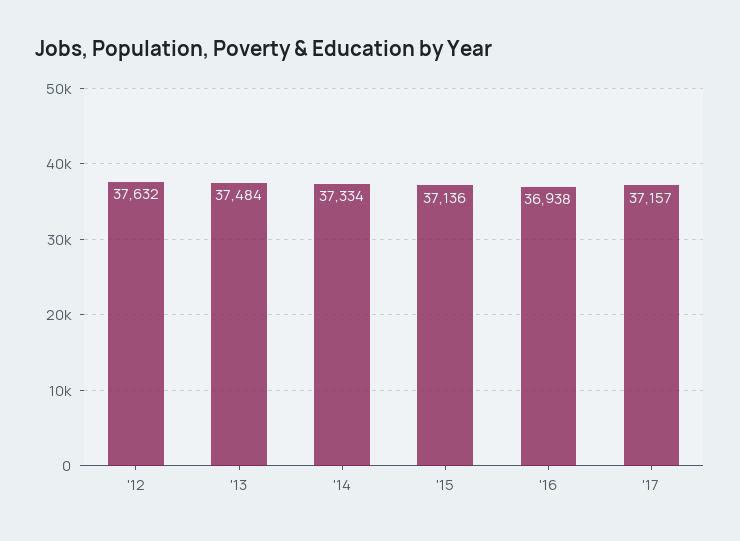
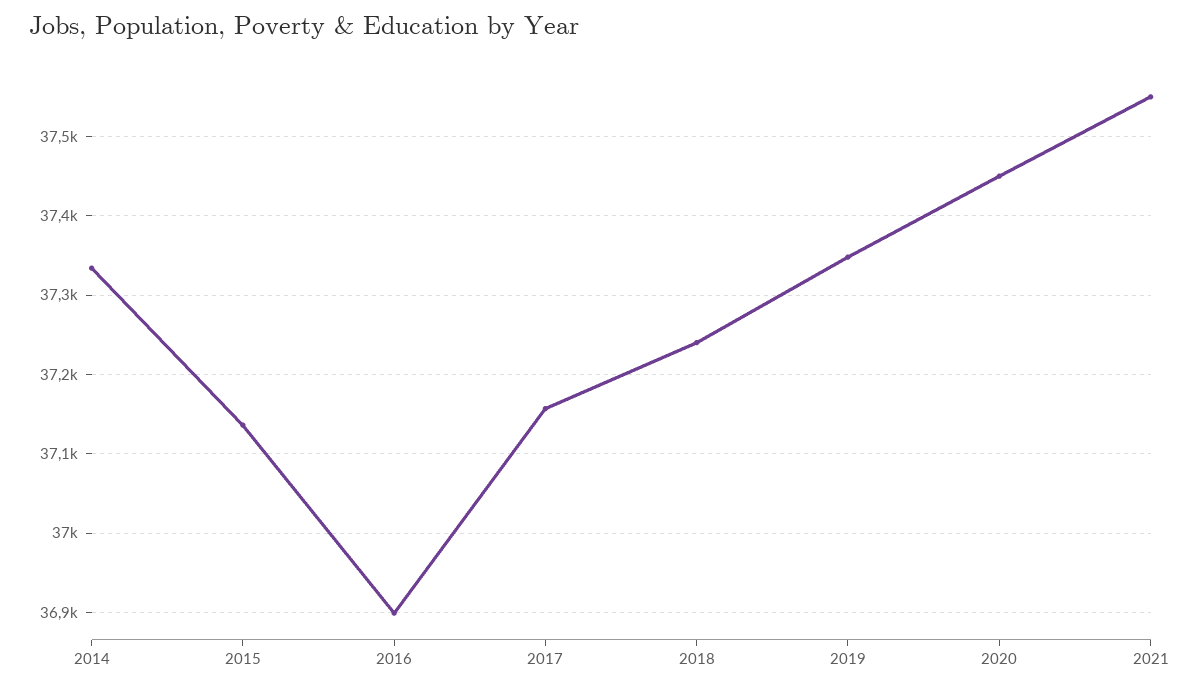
'12: 37632 -> none
'13: 37484 -> none
'16: 36938 -> 36900
2018: none -> 37240
2019: none -> 37350
2020: none -> 37450
2021: none -> 37550

